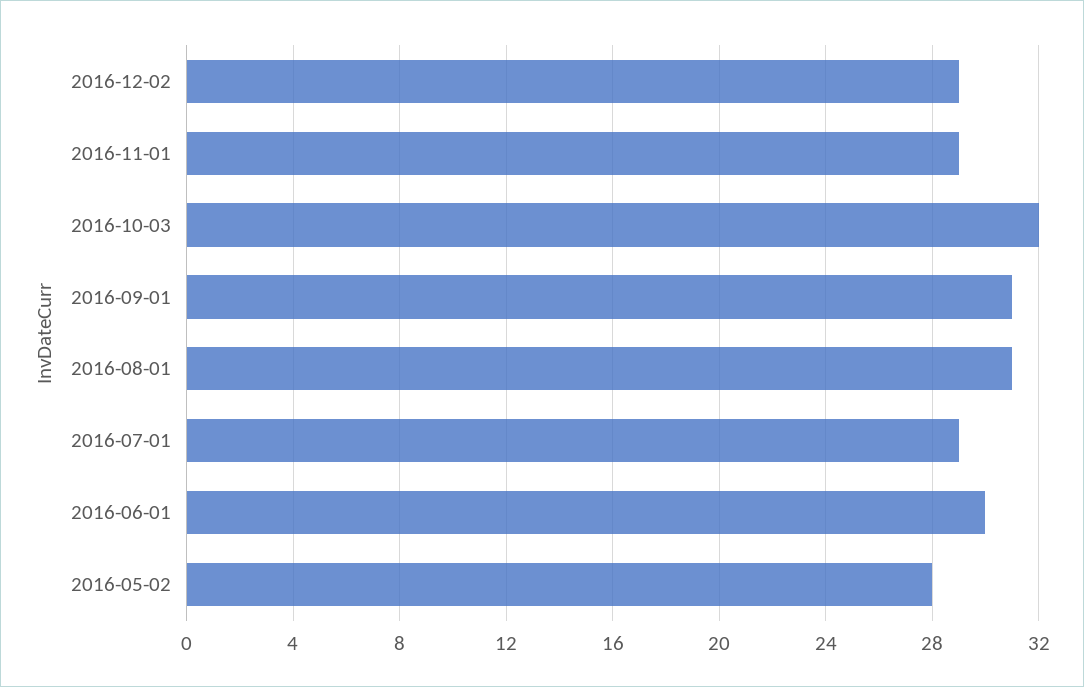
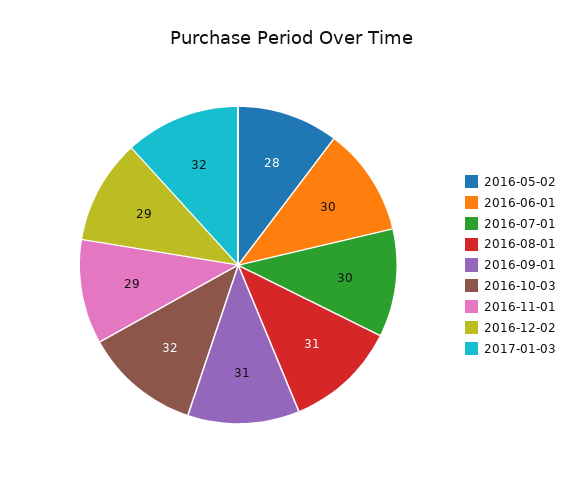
2016-07-01: 29 -> 30
2017-01-03: none -> 32

